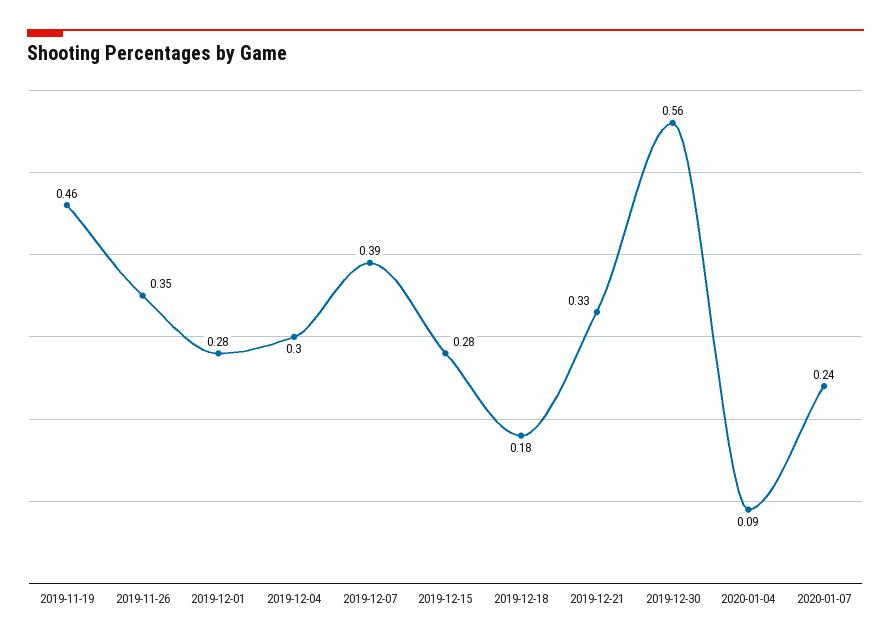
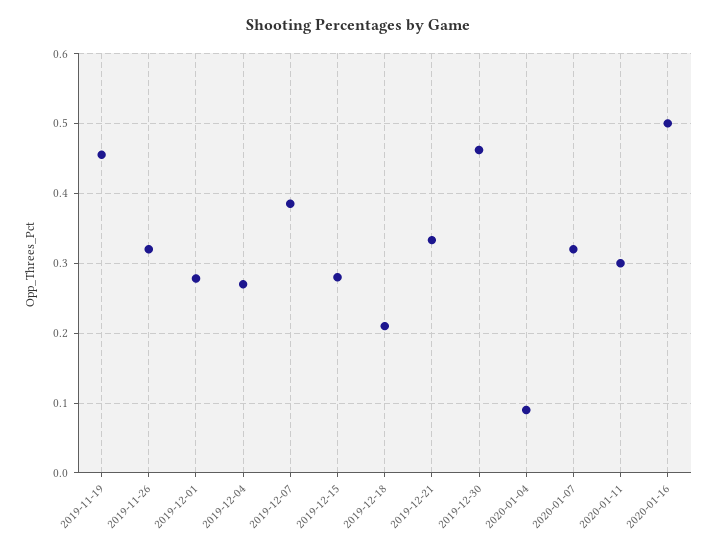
2019-11-26: 0.35 -> 0.32
2019-12-04: 0.3 -> 0.27
2019-12-18: 0.18 -> 0.21
2019-12-30: 0.56 -> 0.46
2020-01-07: 0.24 -> 0.32
2020-01-11: none -> 0.3
2020-01-16: none -> 0.5

